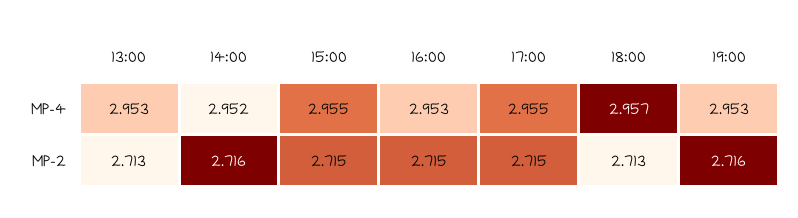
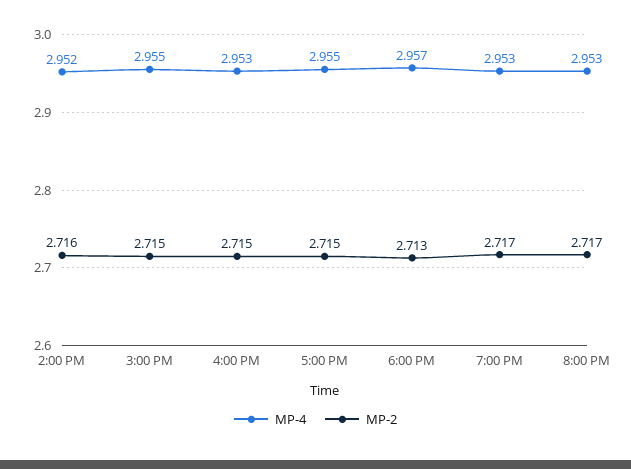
MP-4, 13:00: 2.953 -> none
MP-2, 13:00: 2.713 -> none
MP-2, 19:00: 2.716 -> 2.717
MP-4, 8:00 PM: none -> 2.953
MP-2, 8:00 PM: none -> 2.717

